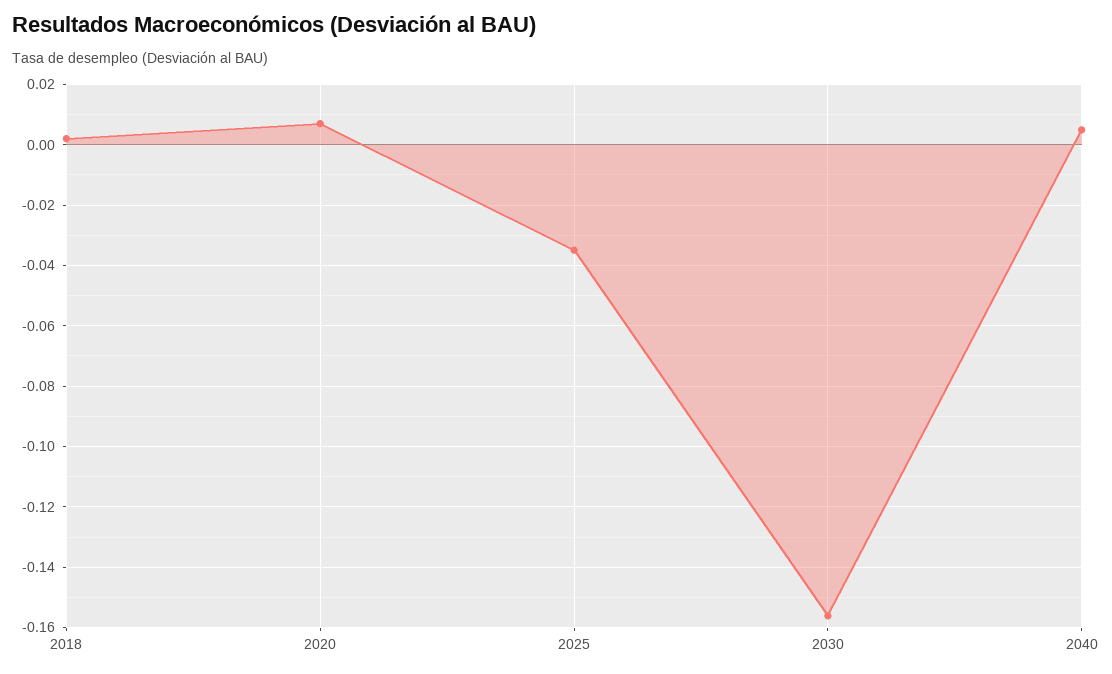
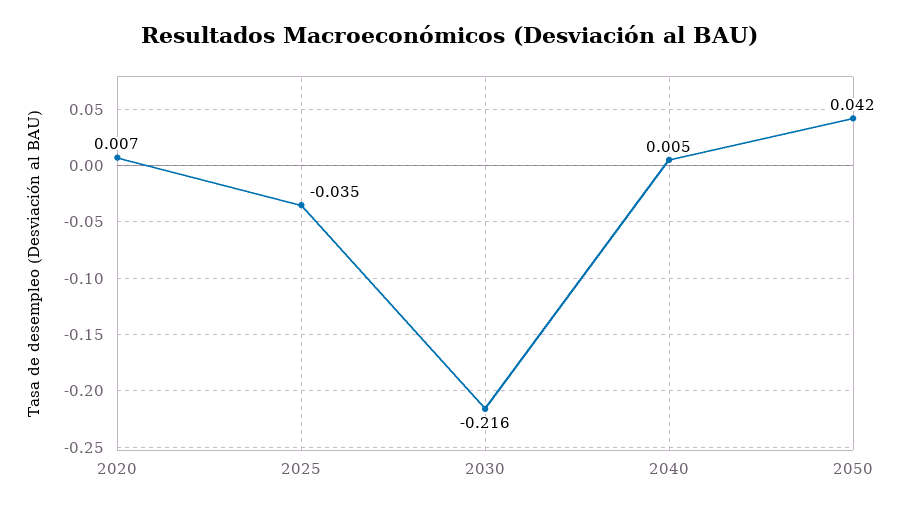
2018: 0.002 -> none
2030: -0.156 -> -0.216
2050: none -> 0.042

